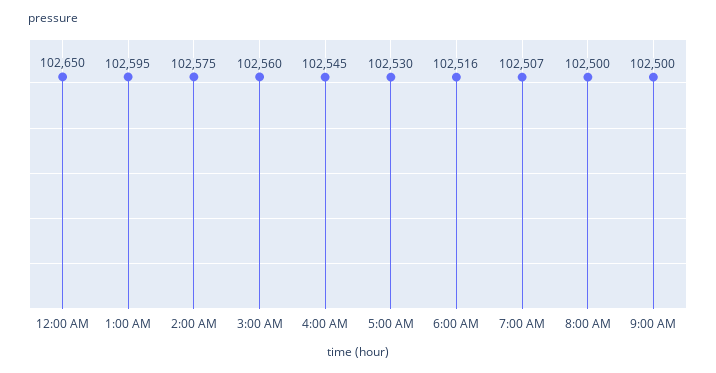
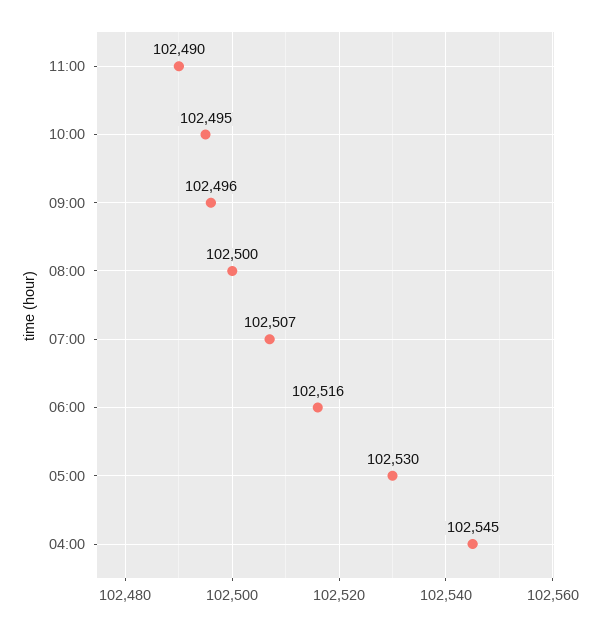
12:00 AM: 102650 -> none
1:00 AM: 102595 -> none
2:00 AM: 102575 -> none
3:00 AM: 102560 -> none
9:00 AM: 102500 -> 102496
11:00: none -> 102490
10:00: none -> 102495

